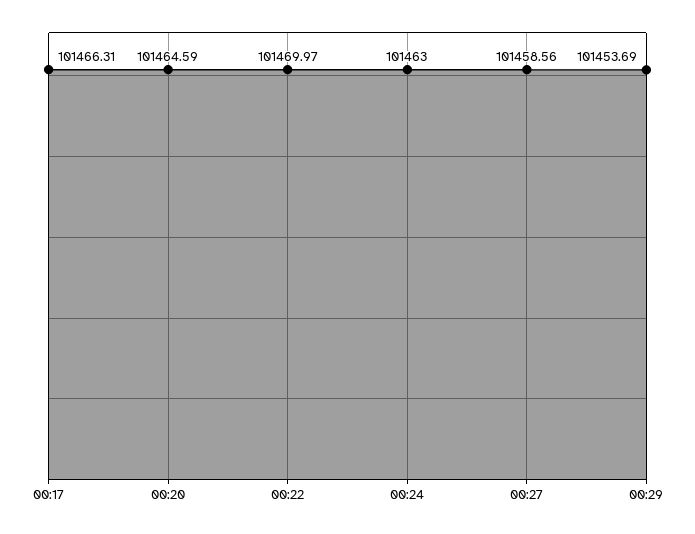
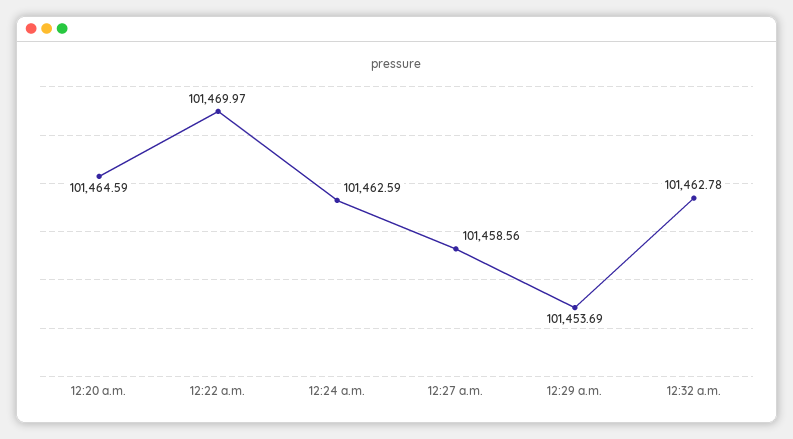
00:17: 101466.31 -> none
00:24: 101463 -> 101462.59
12:32 a.m.: none -> 101462.78

